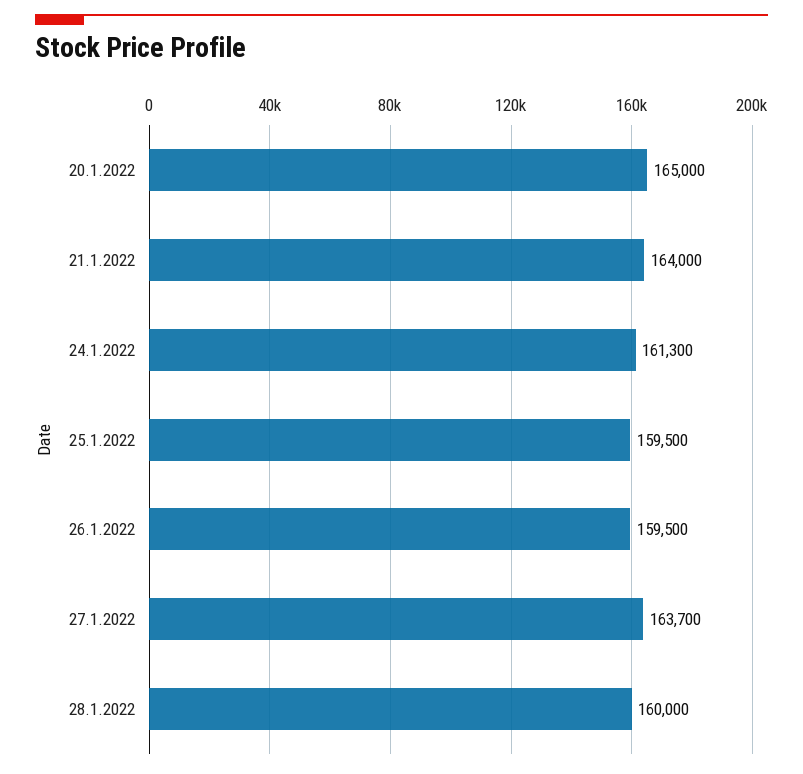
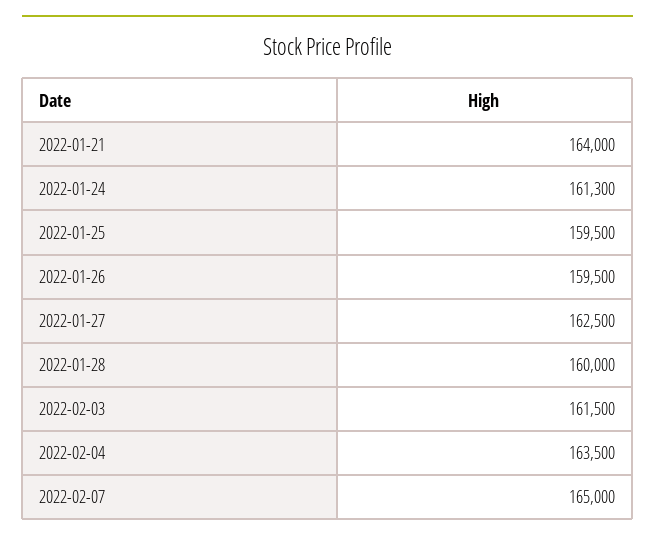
20.1.2022: 165000 -> none
27.1.2022: 163700 -> 162500
2022-02-03: none -> 161500
2022-02-04: none -> 163500
2022-02-07: none -> 165000

